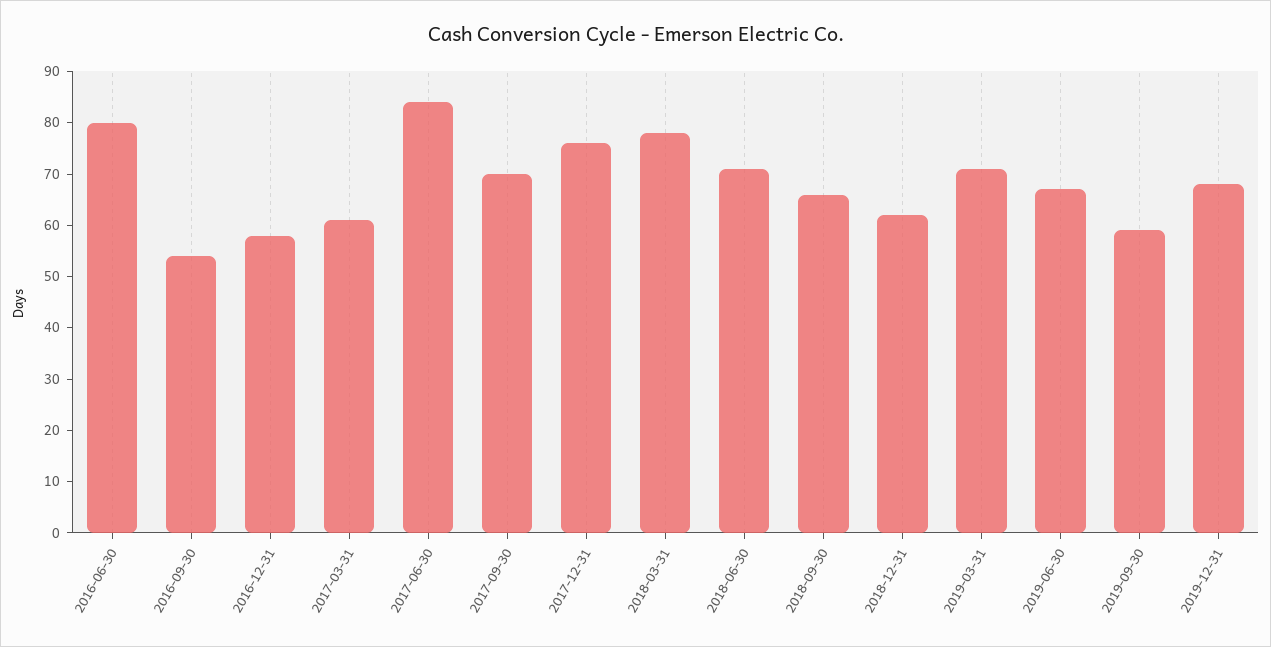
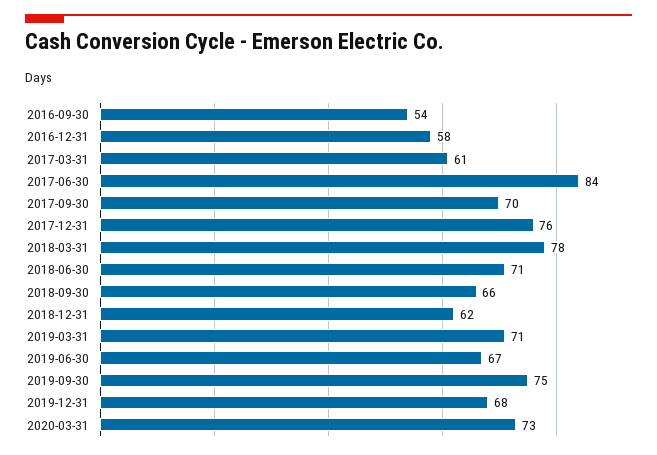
2016-06-30: 80 -> none
2019-09-30: 60 -> 75
2020-03-31: none -> 73

